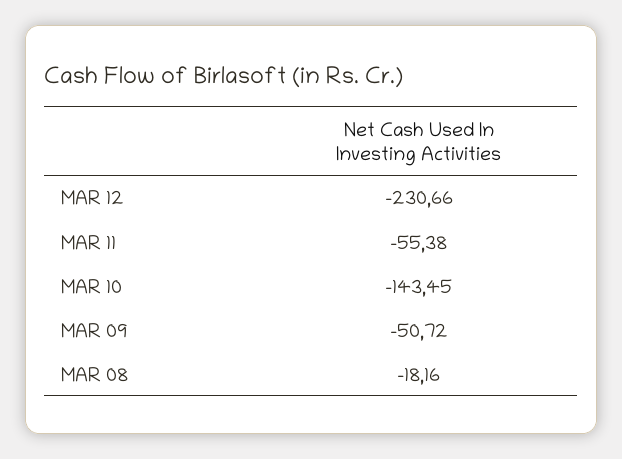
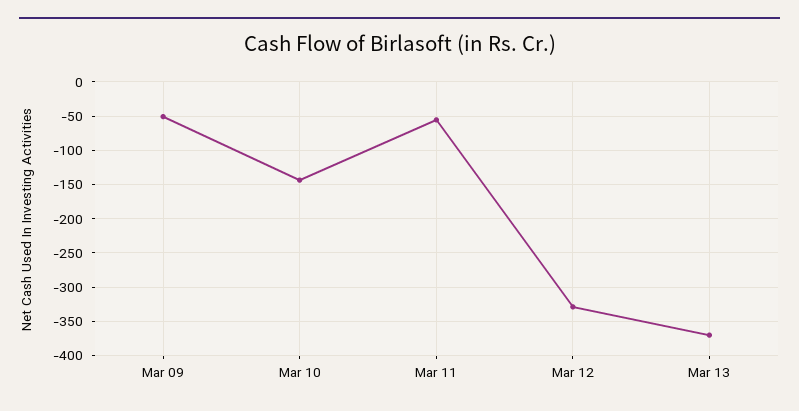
MAR 12: -230.66 -> -330
MAR 08: -18.16 -> none
Mar 13: none -> -370

